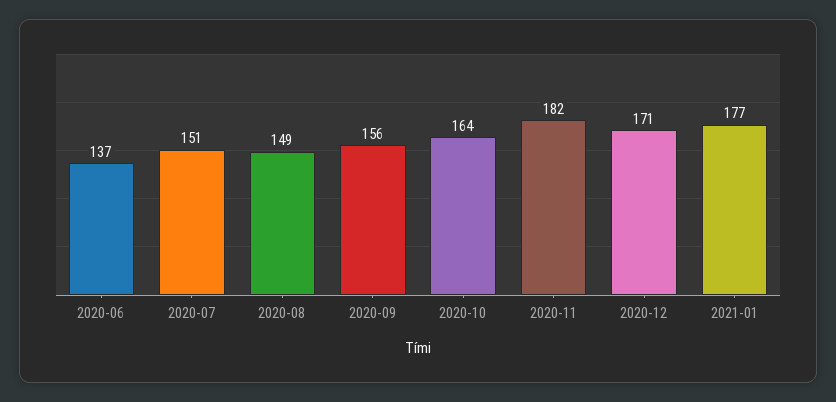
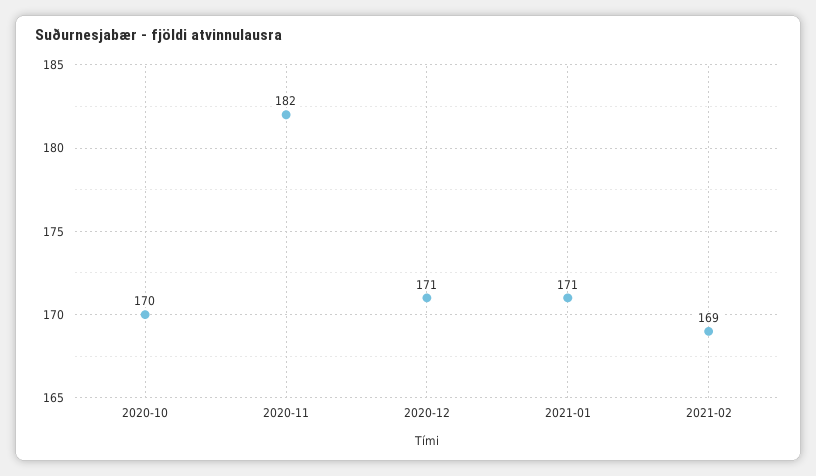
2020-06: 137 -> none
2020-07: 151 -> none
2020-08: 149 -> none
2020-09: 156 -> none
2020-10: 164 -> 170
2021-01: 177 -> 171
2021-02: none -> 169

